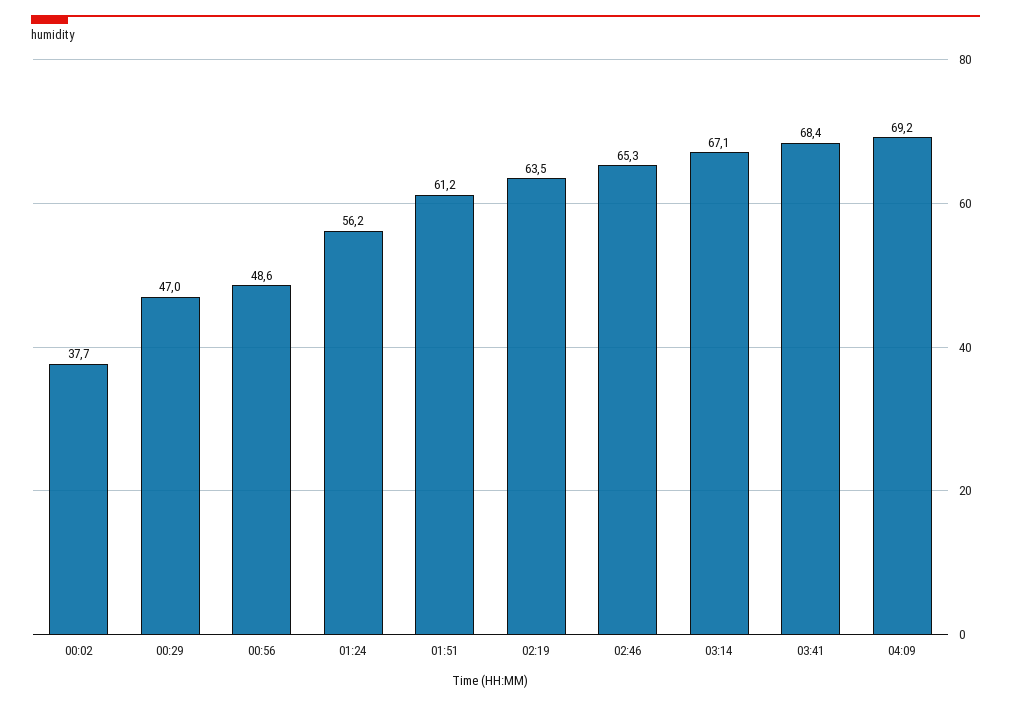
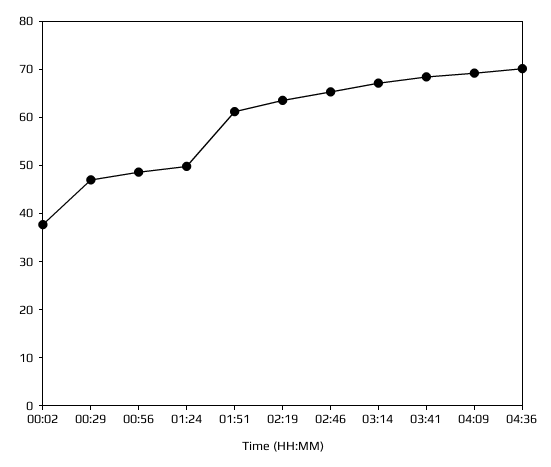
01:24: 56.2 -> 50
04:36: none -> 70

